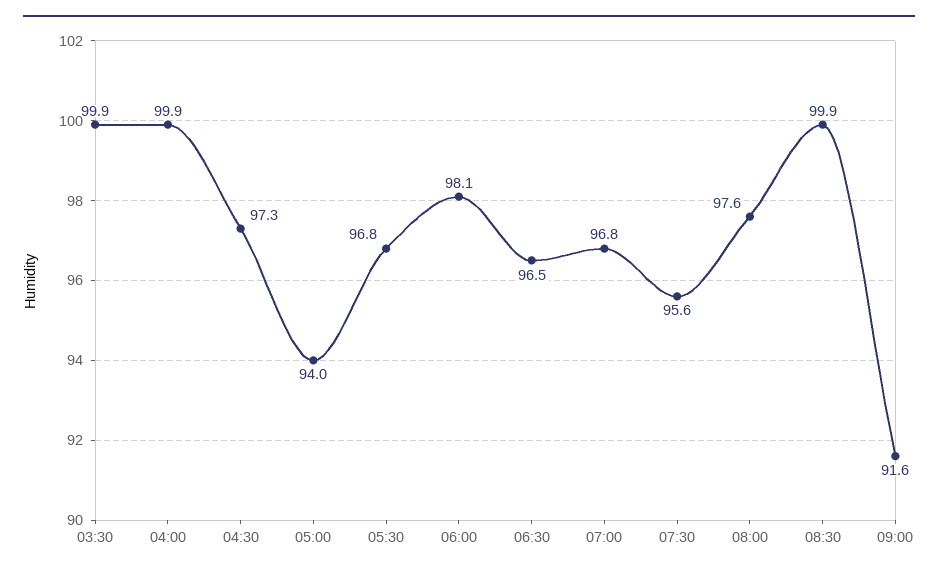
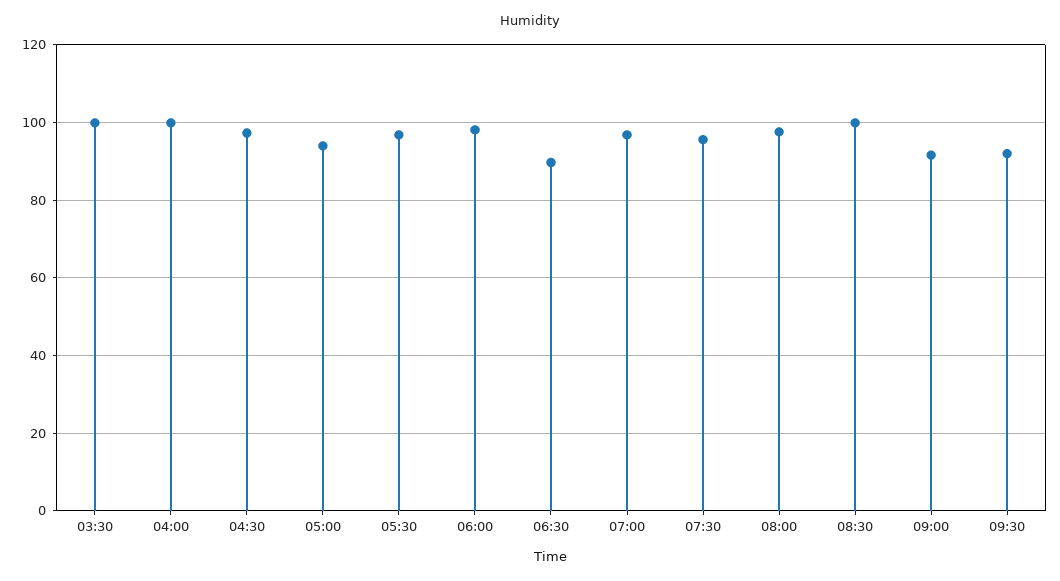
06:30: 96.5 -> 90
09:30: none -> 92

